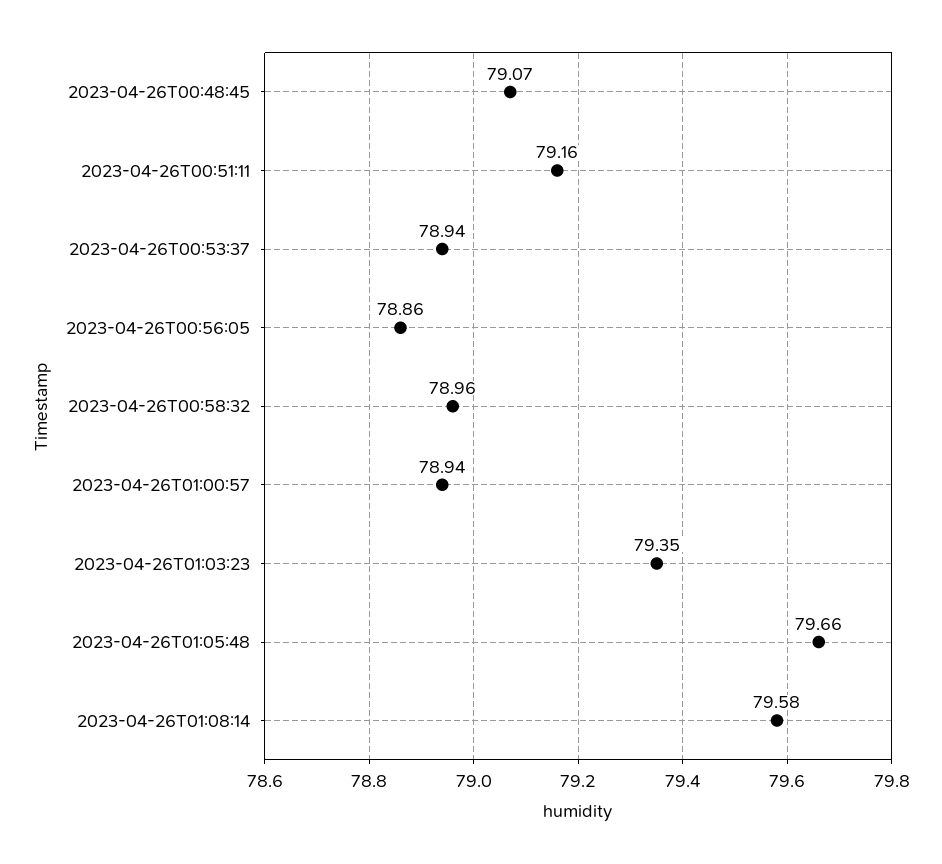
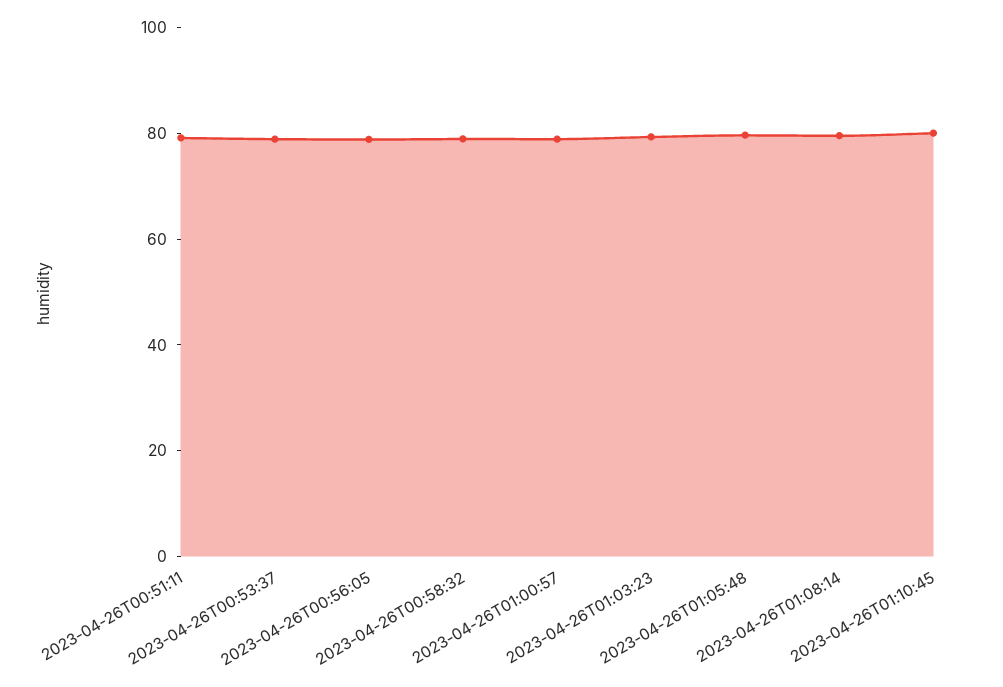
2023-04-26T00:48:45: 79.07 -> none
2023-04-26T01:10:45: none -> 80

